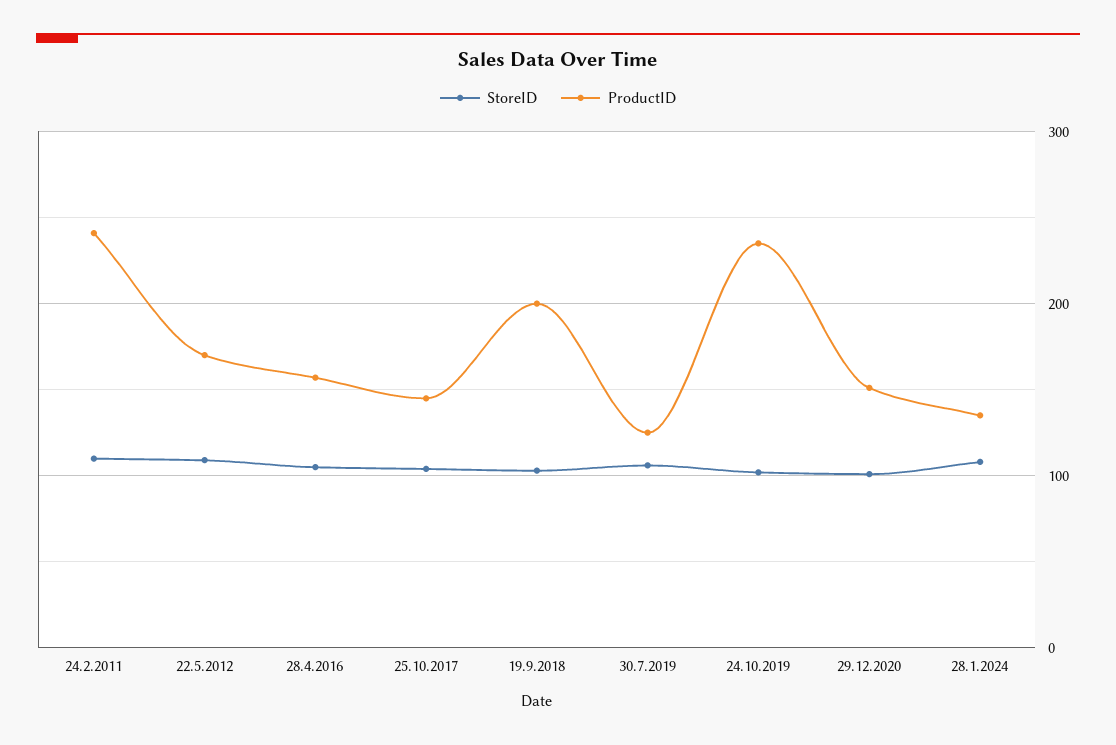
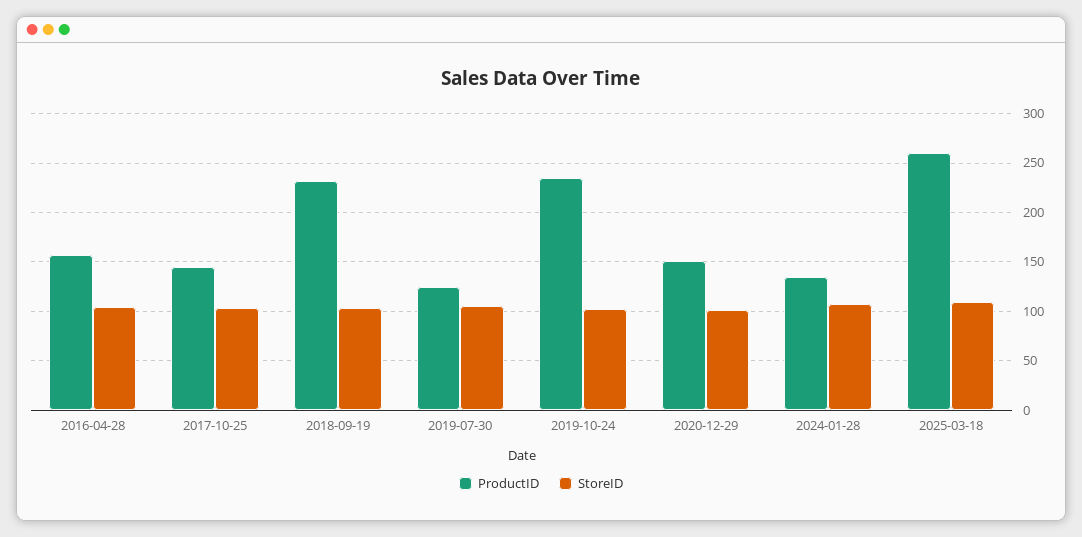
StoreID, 24.2.2011: 110 -> none
ProductID, 24.2.2011: 240 -> none
StoreID, 22.5.2012: 110 -> none
ProductID, 22.5.2012: 170 -> none
ProductID, 19.9.2018: 200 -> 230
ProductID, 2025-03-18: none -> 260
StoreID, 2025-03-18: none -> 110

